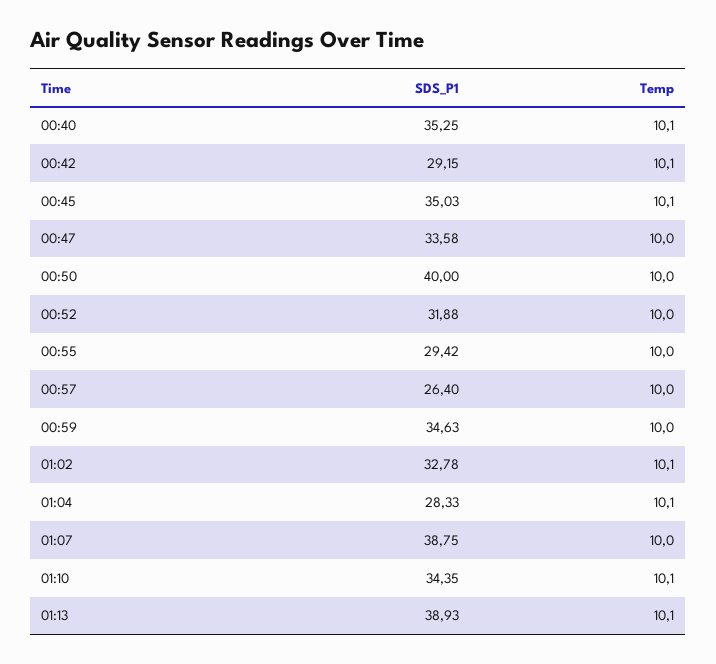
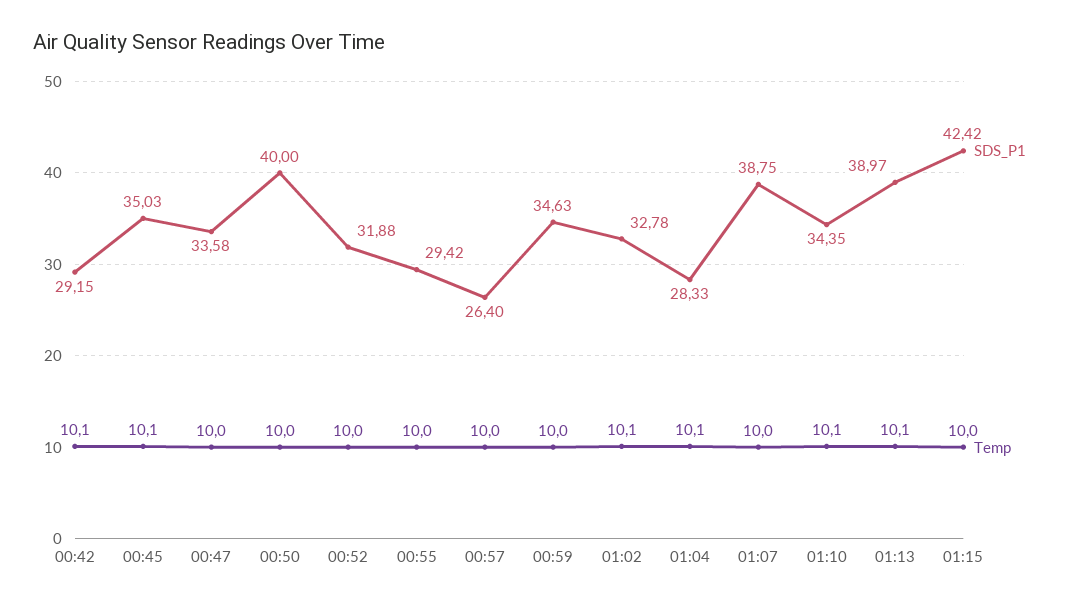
SDS_P1, 00:40: 35.25 -> none
Temp, 00:40: 10.1 -> none
SDS_P1, 01:13: 38.93 -> 38.97
SDS_P1, 01:15: none -> 42.42
Temp, 01:15: none -> 10

